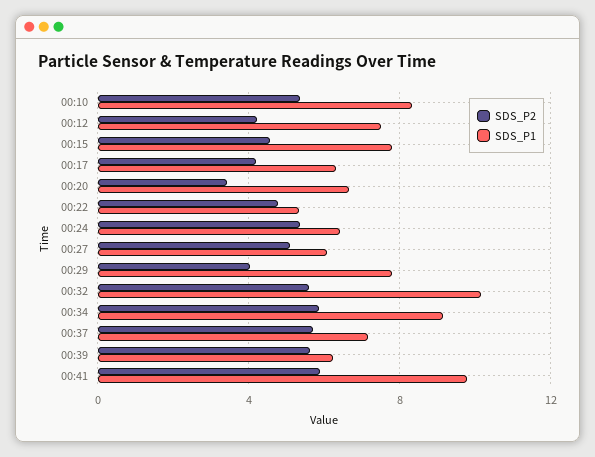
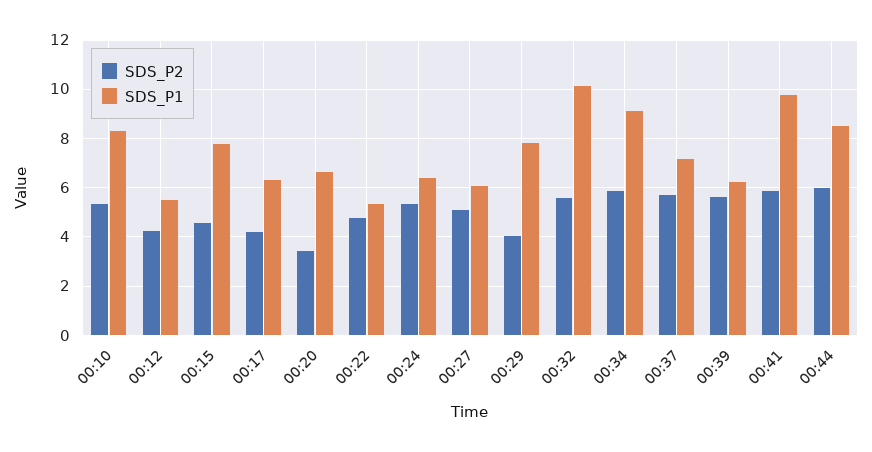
SDS_P1, 00:12: 7.5 -> 5.5
SDS_P2, 00:44: none -> 6
SDS_P1, 00:44: none -> 8.5

